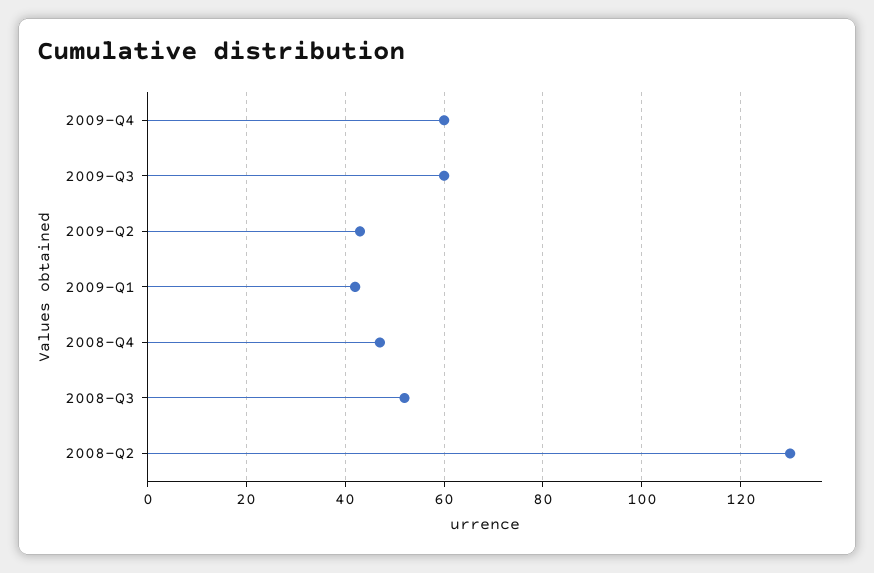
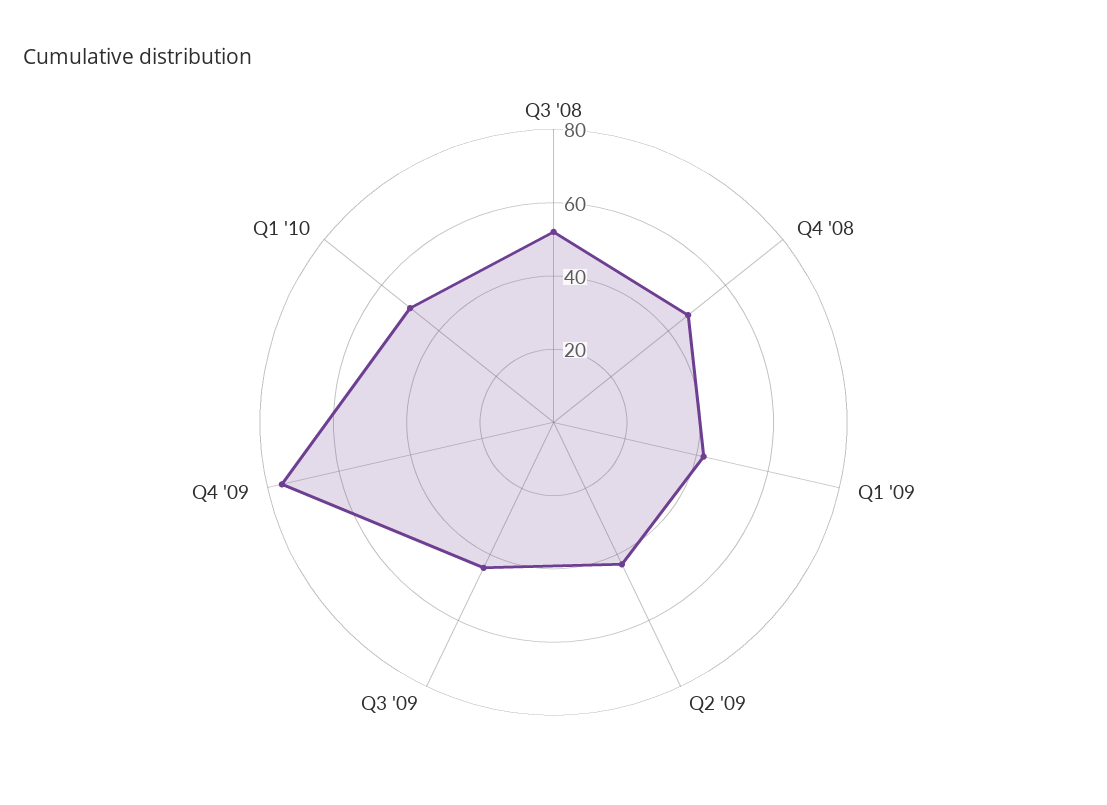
2009-Q4: 60 -> 75
2009-Q3: 60 -> 45
2008-Q2: 130 -> none
Q1 '10: none -> 50

